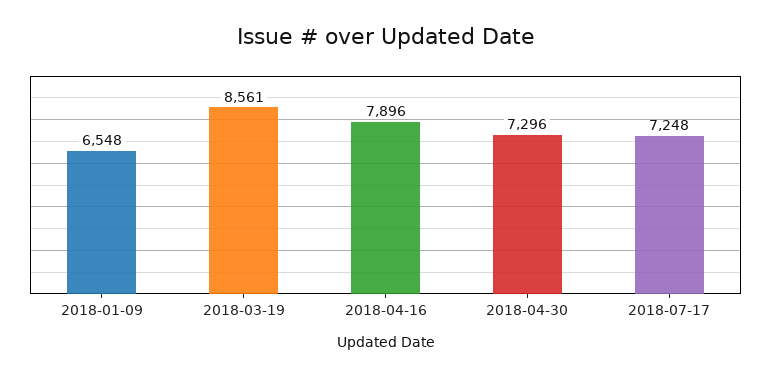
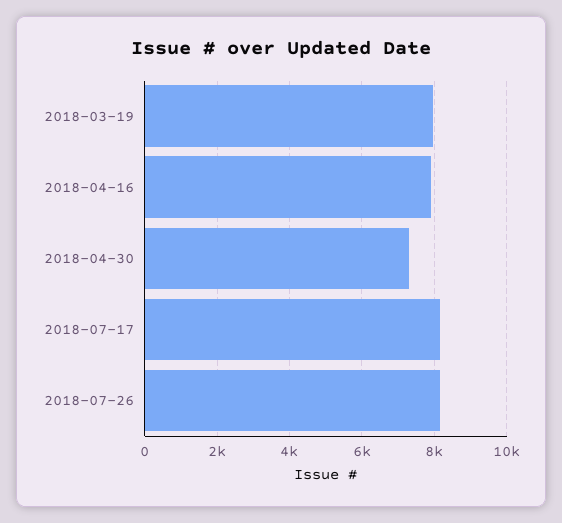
2018-01-09: 6548 -> none
2018-03-19: 8561 -> 8000
2018-07-17: 7248 -> 8200
2018-07-26: none -> 8200

